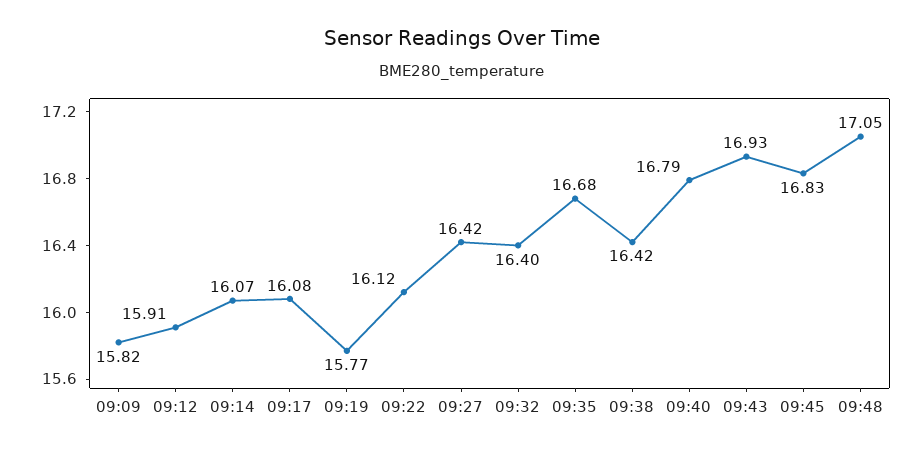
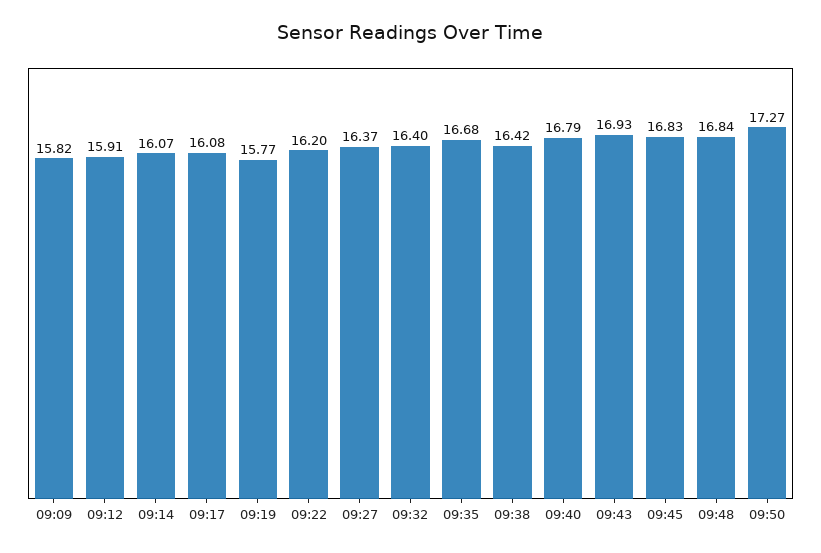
09:22: 16.12 -> 16.2
09:27: 16.42 -> 16.37
09:48: 17.05 -> 16.84
09:50: none -> 17.27

